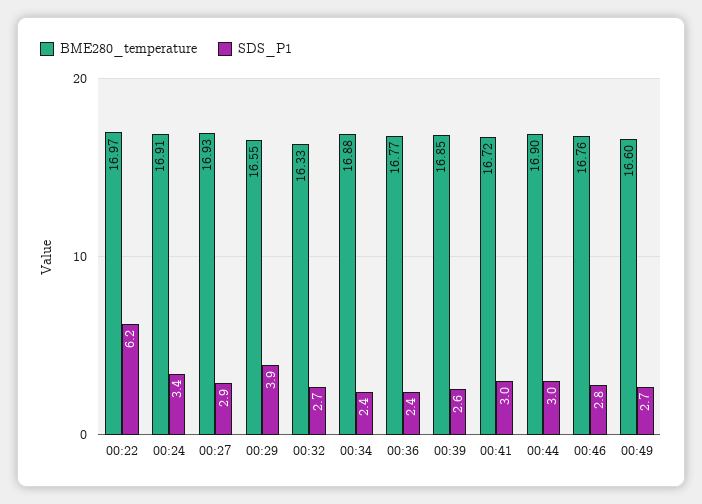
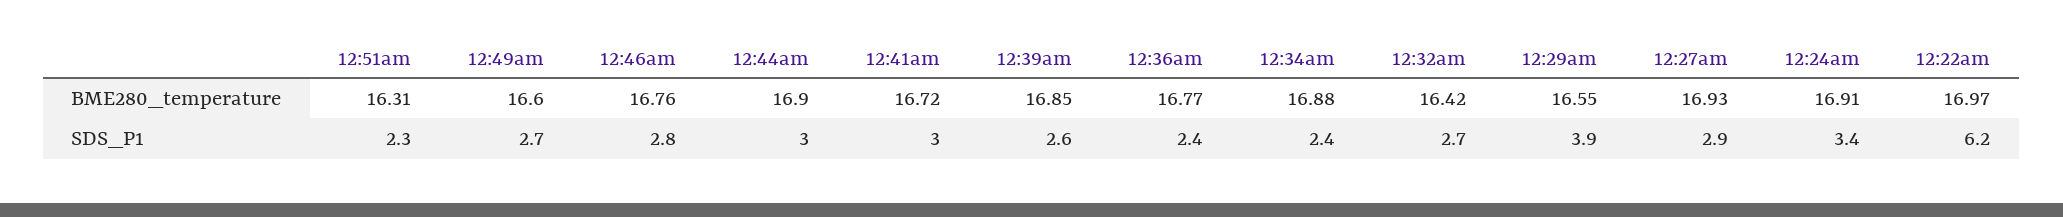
BME280_temperature, 00:32: 16.33 -> 16.42
BME280_temperature, 12:51am: none -> 16.31
SDS_P1, 12:51am: none -> 2.3

